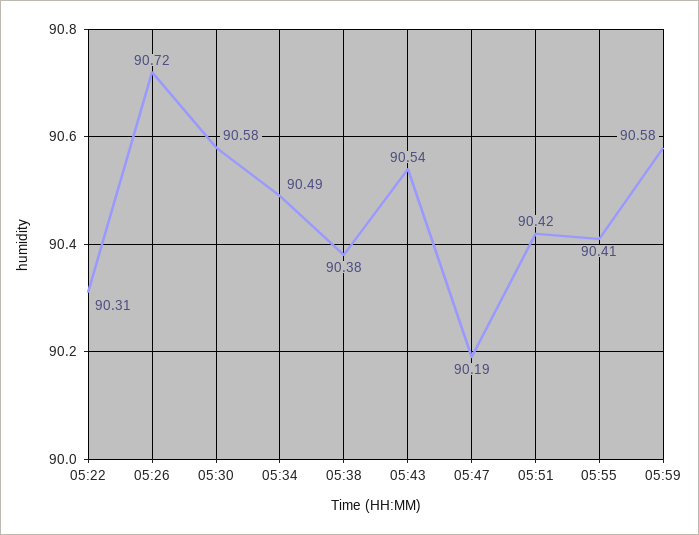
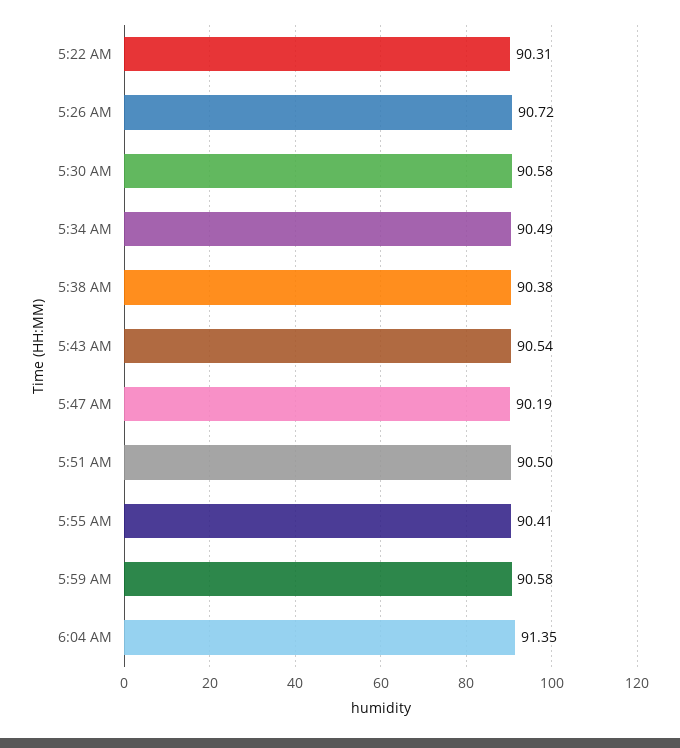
05:51: 90.42 -> 90.5
6:04 AM: none -> 91.35

